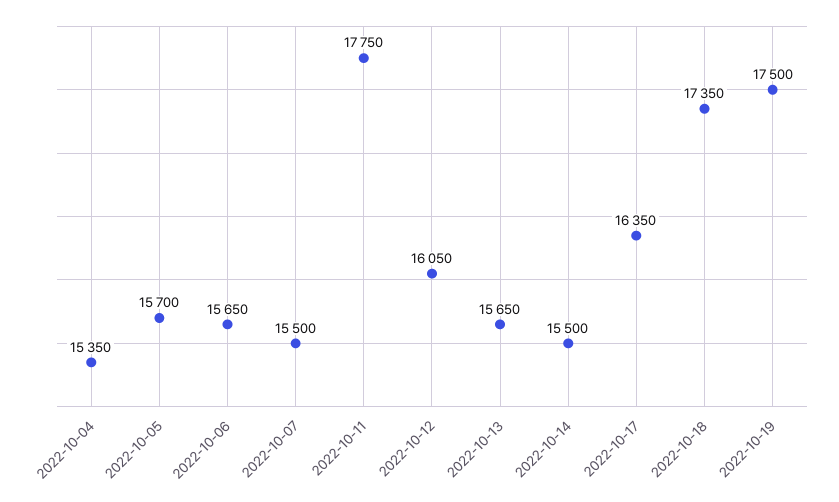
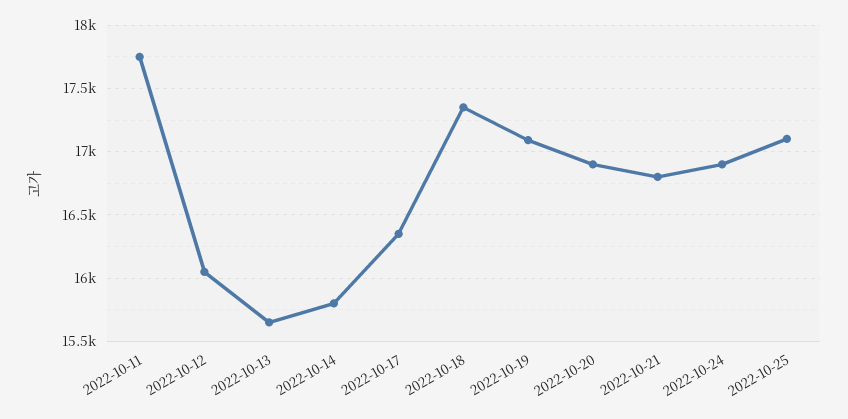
2022-10-04: 15350 -> none
2022-10-05: 15700 -> none
2022-10-06: 15650 -> none
2022-10-07: 15500 -> none
2022-10-14: 15500 -> 15800
2022-10-19: 17500 -> 17100
2022-10-20: none -> 16900
2022-10-21: none -> 16800
2022-10-24: none -> 16900
2022-10-25: none -> 17100

